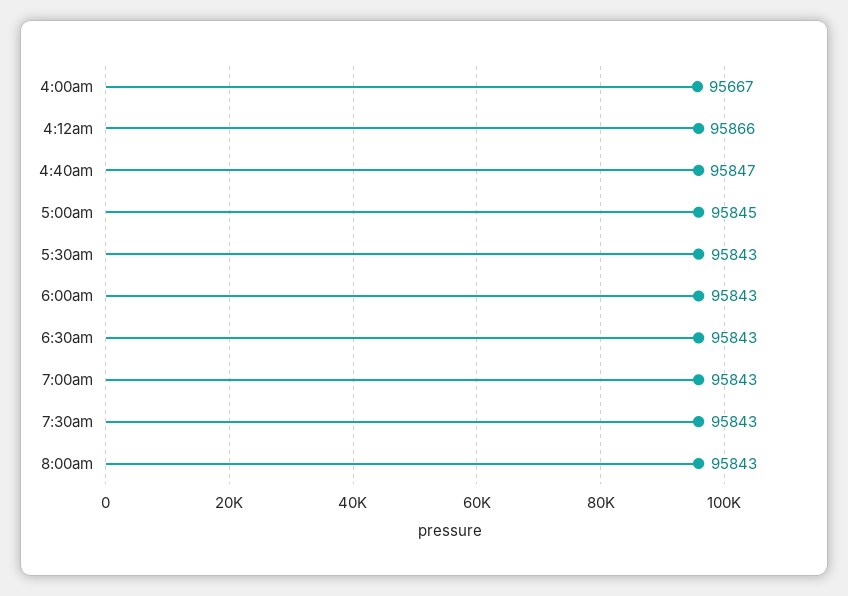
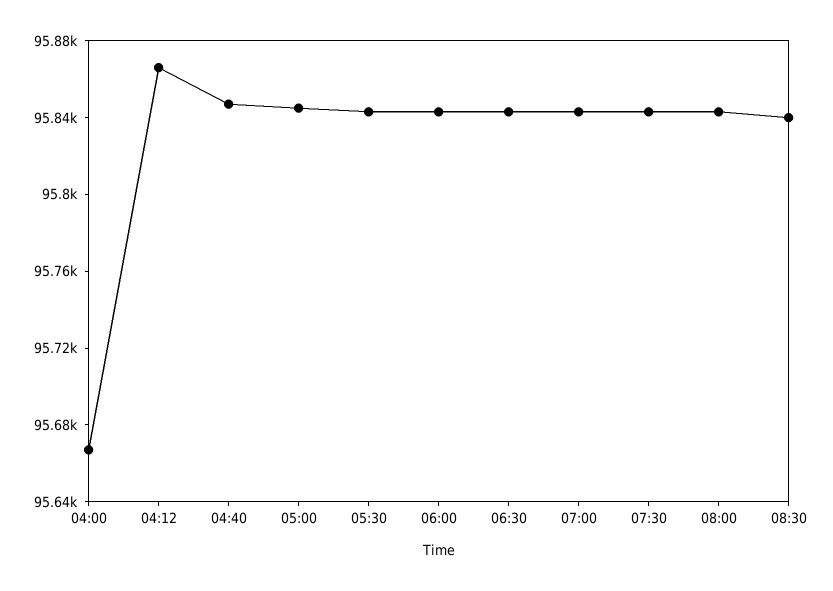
08:30: none -> 95840

